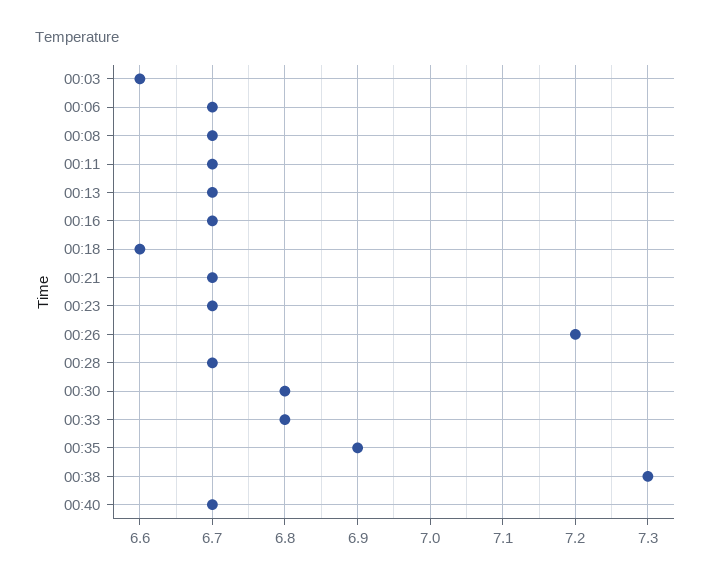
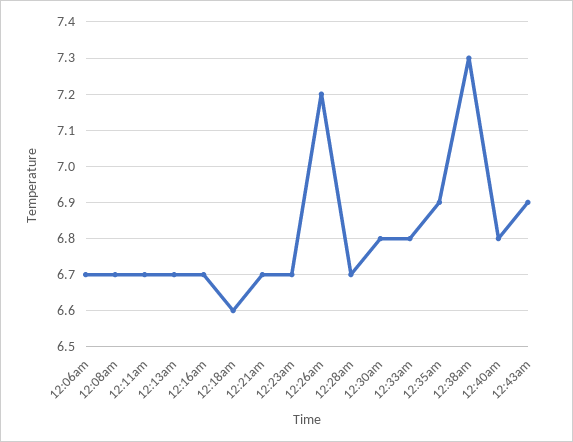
00:03: 6.6 -> none
00:40: 6.7 -> 6.8
12:43am: none -> 6.9

